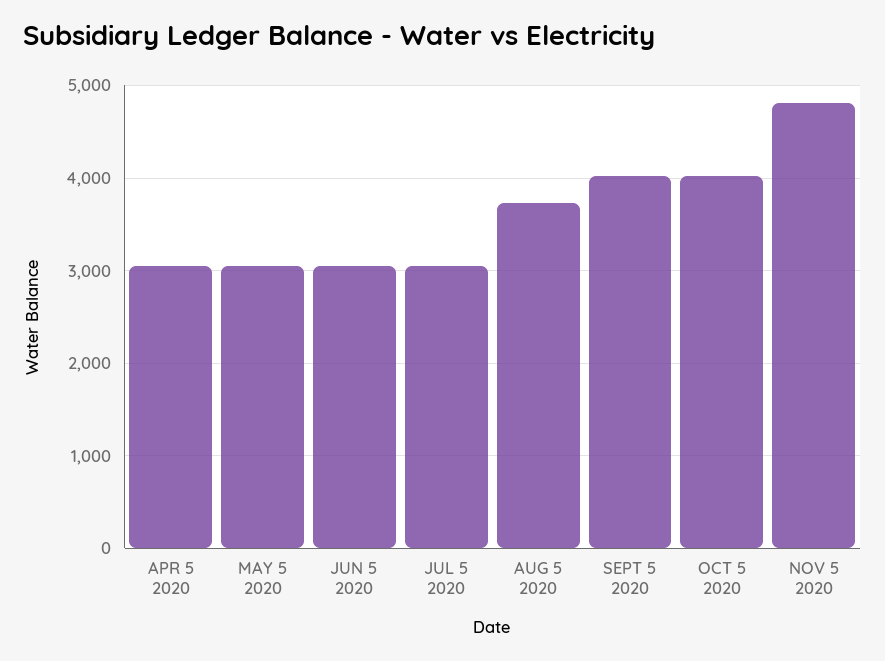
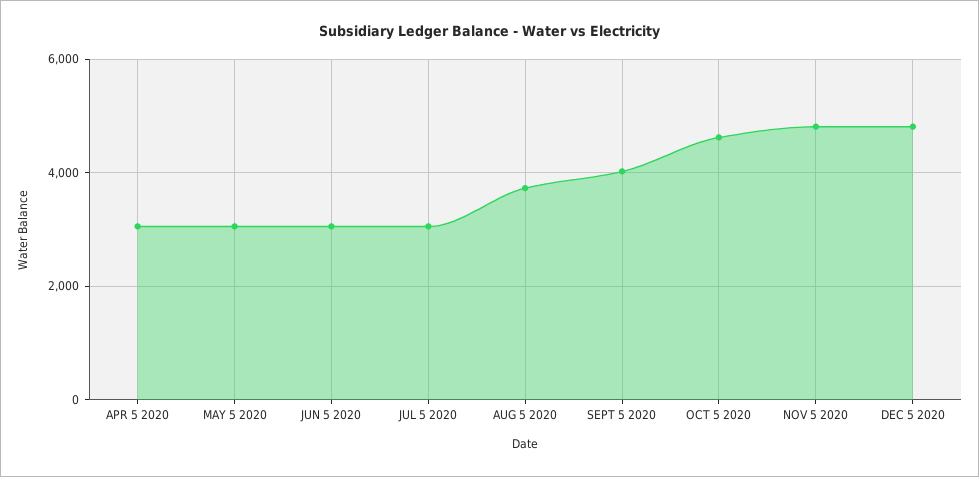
OCT 5 2020: 4000 -> 4600
DEC 5 2020: none -> 4800

